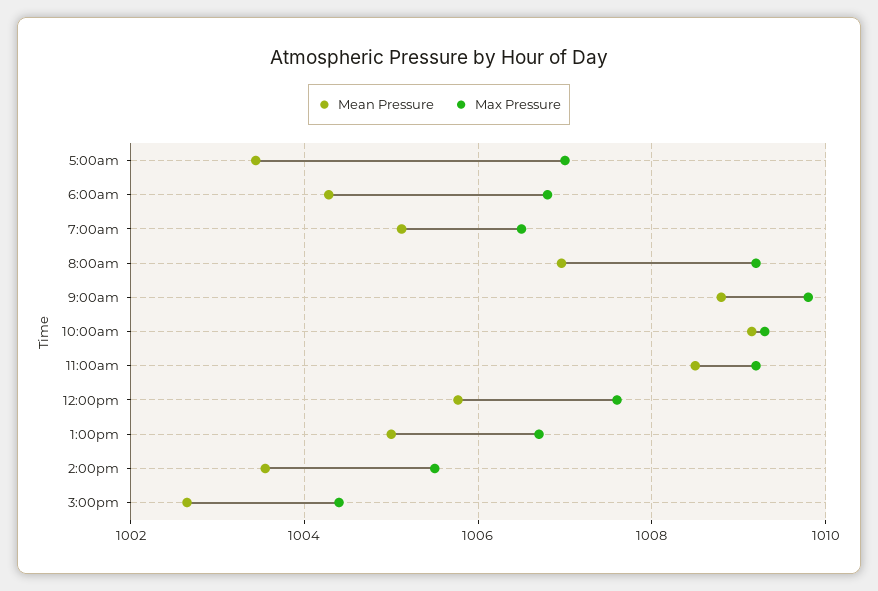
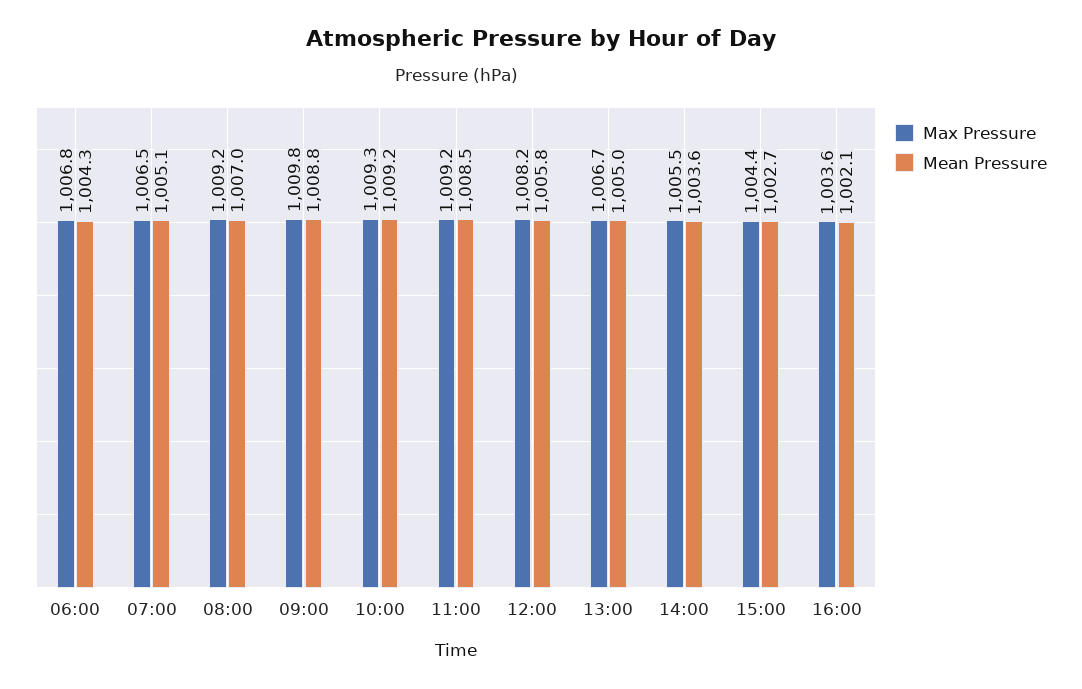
Mean Pressure, 5:00am: 1003.4 -> none
Max Pressure, 5:00am: 1007 -> none
Max Pressure, 12:00pm: 1007.6 -> 1008.2
Max Pressure, 16:00: none -> 1003.6
Mean Pressure, 16:00: none -> 1002.1

